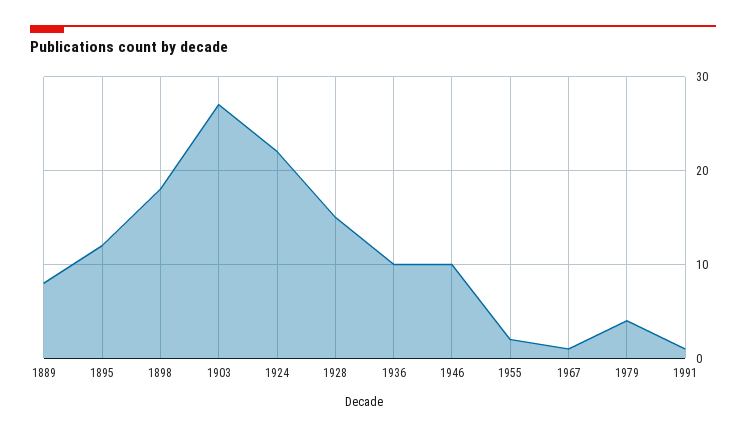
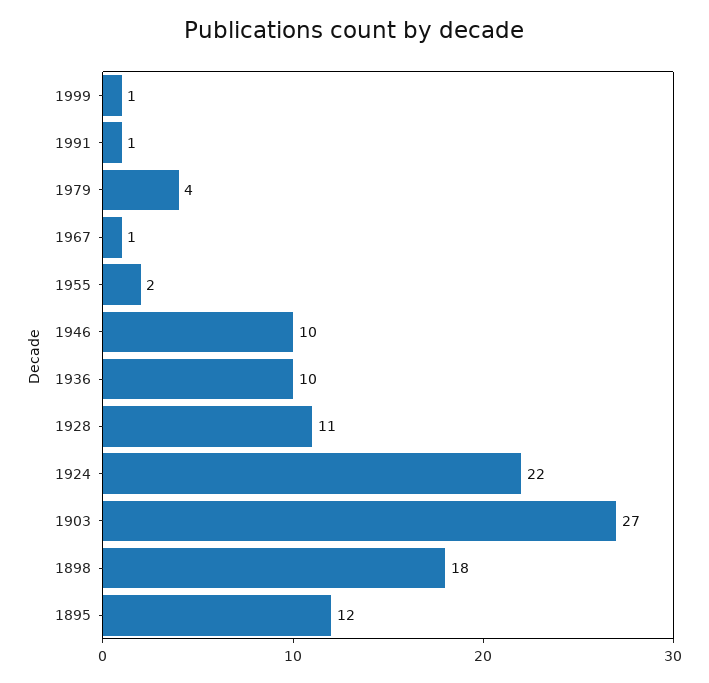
1889: 8 -> none
1928: 15 -> 11
1999: none -> 1

